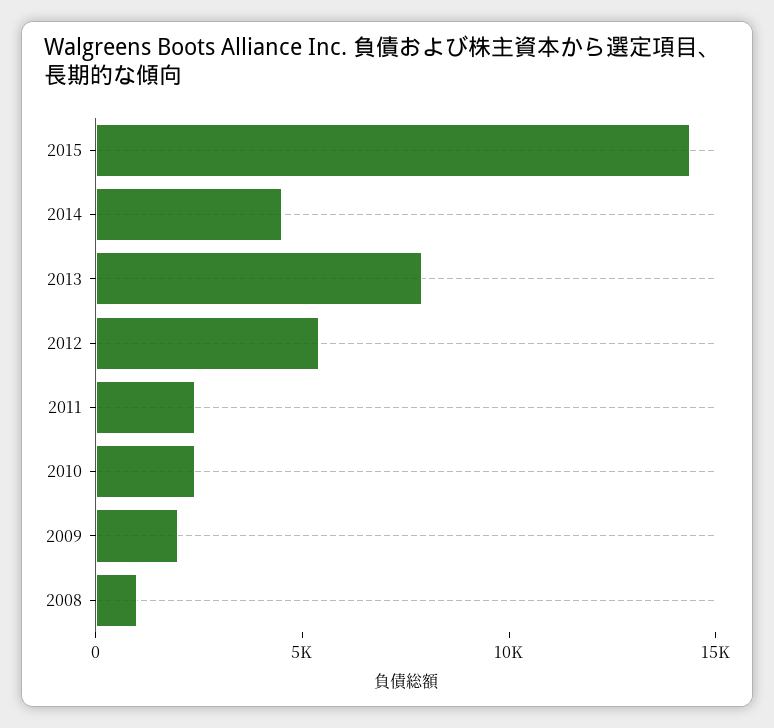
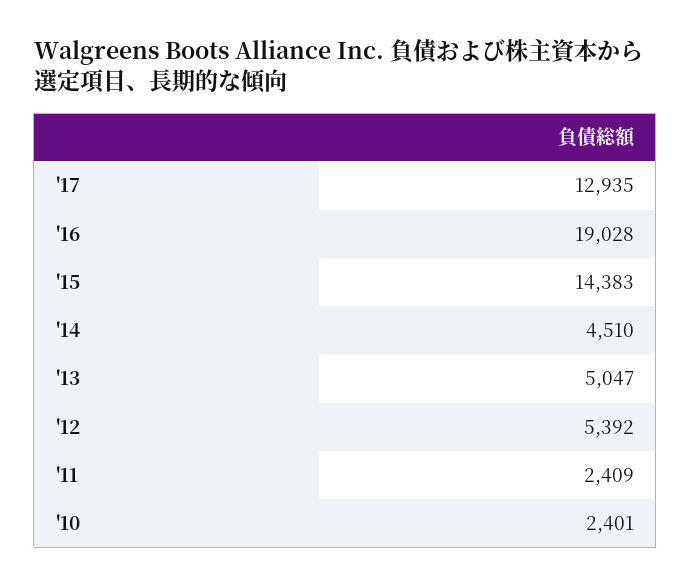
2013: 8000 -> 5047
2009: 2000 -> none
2008: 1000 -> none
'17: none -> 12935
'16: none -> 19028

